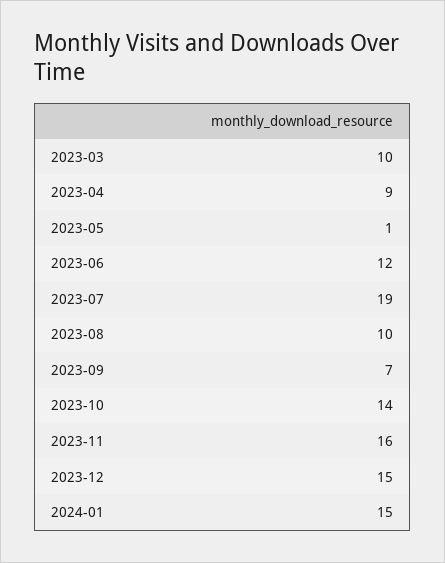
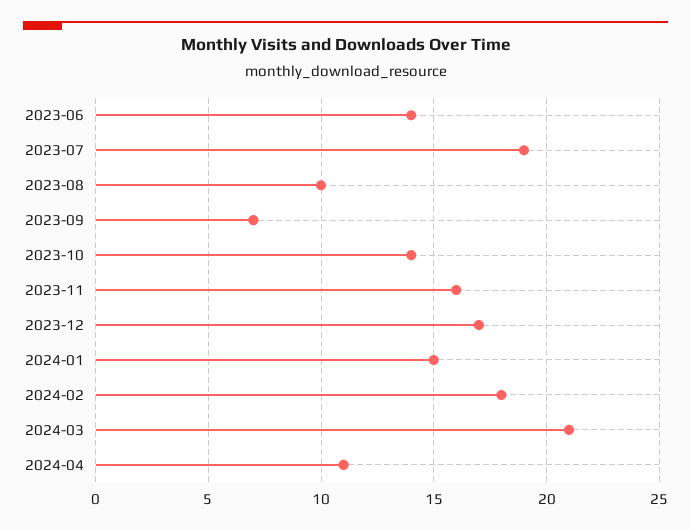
2023-03: 10 -> none
2023-04: 9 -> none
2023-05: 1 -> none
2023-06: 12 -> 14
2023-12: 15 -> 17
2024-02: none -> 18
2024-03: none -> 21
2024-04: none -> 11

